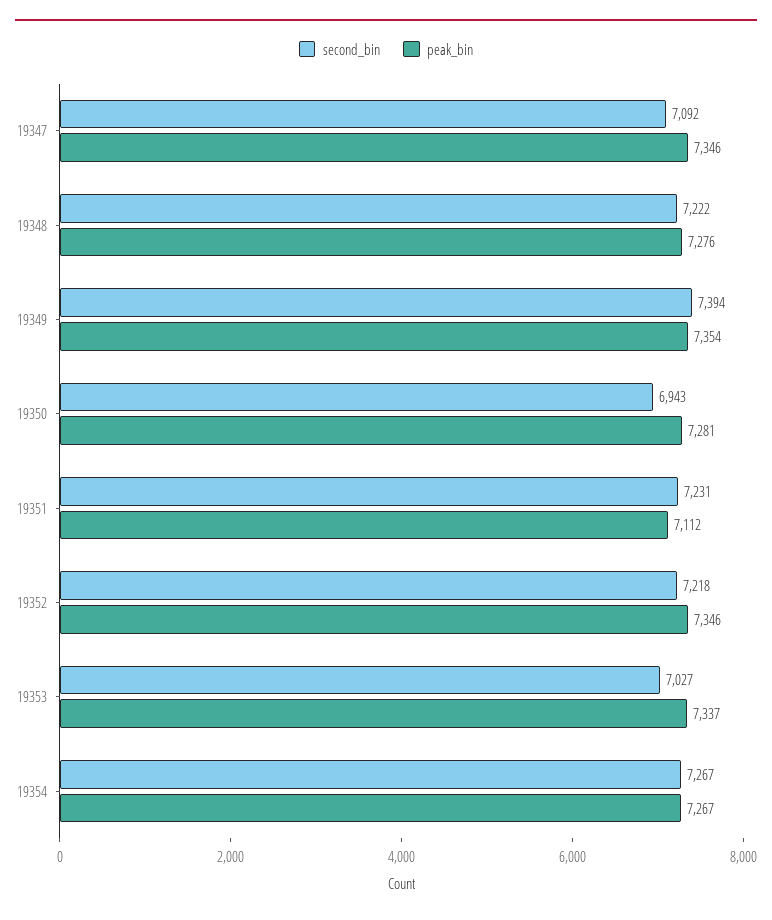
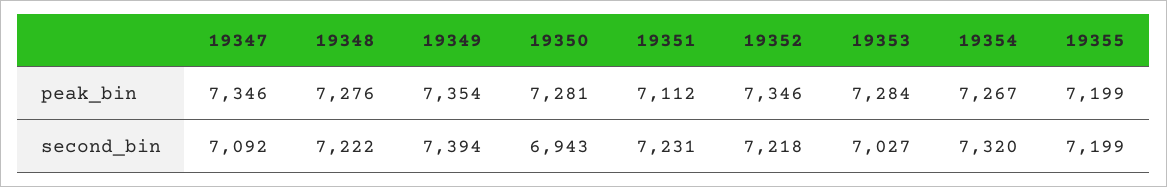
peak_bin, 19353: 7337 -> 7284
second_bin, 19354: 7267 -> 7320
peak_bin, 19355: none -> 7199
second_bin, 19355: none -> 7199

